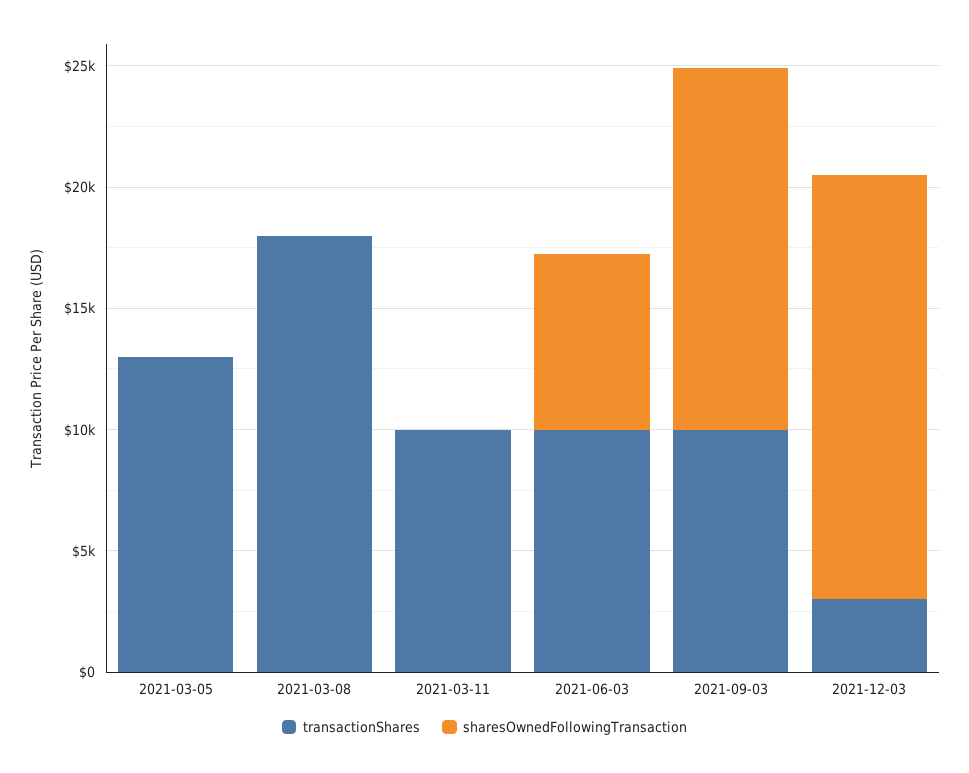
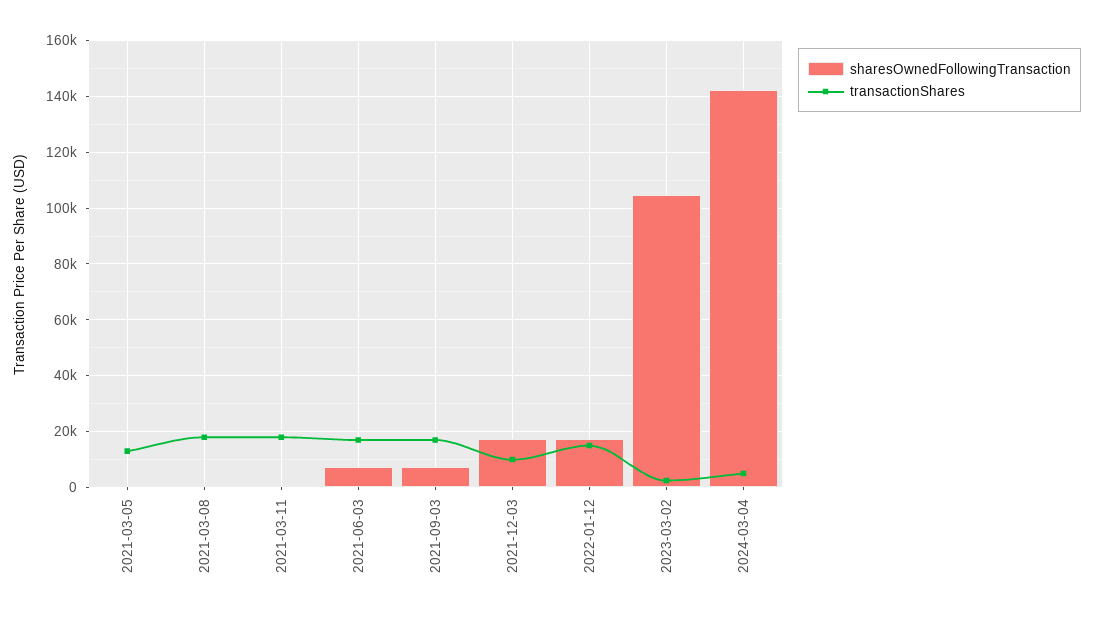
transactionShares, 2021-03-11: 10000 -> 17500
transactionShares, 2021-06-03: 10000 -> 17500
transactionShares, 2021-09-03: 10000 -> 17500
sharesOwnedFollowingTransaction, 2021-09-03: 15000 -> 7500
transactionShares, 2021-12-03: 3000 -> 10000
sharesOwnedFollowingTransaction, 2022-01-12: none -> 17500
transactionShares, 2022-01-12: none -> 15000
sharesOwnedFollowingTransaction, 2023-03-02: none -> 105000
transactionShares, 2023-03-02: none -> 2500
sharesOwnedFollowingTransaction, 2024-03-04: none -> 142500
transactionShares, 2024-03-04: none -> 5000

